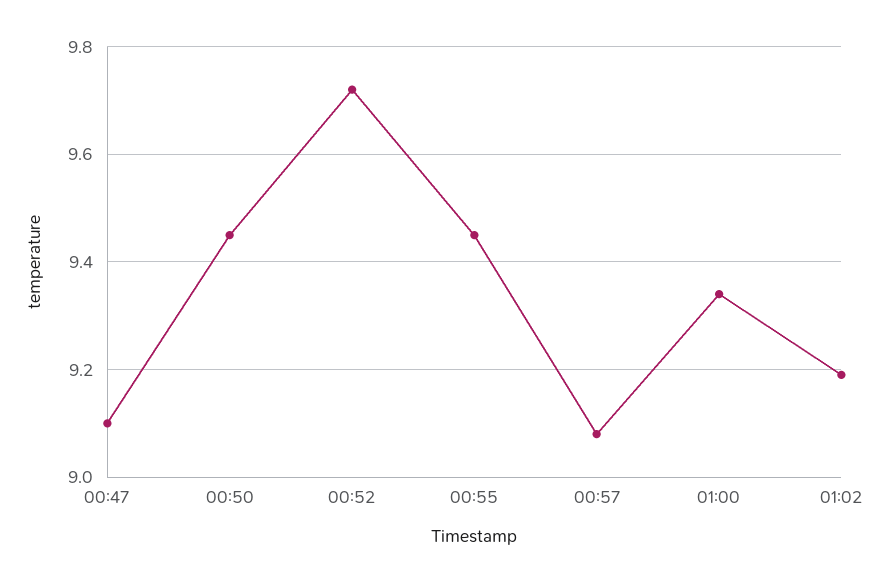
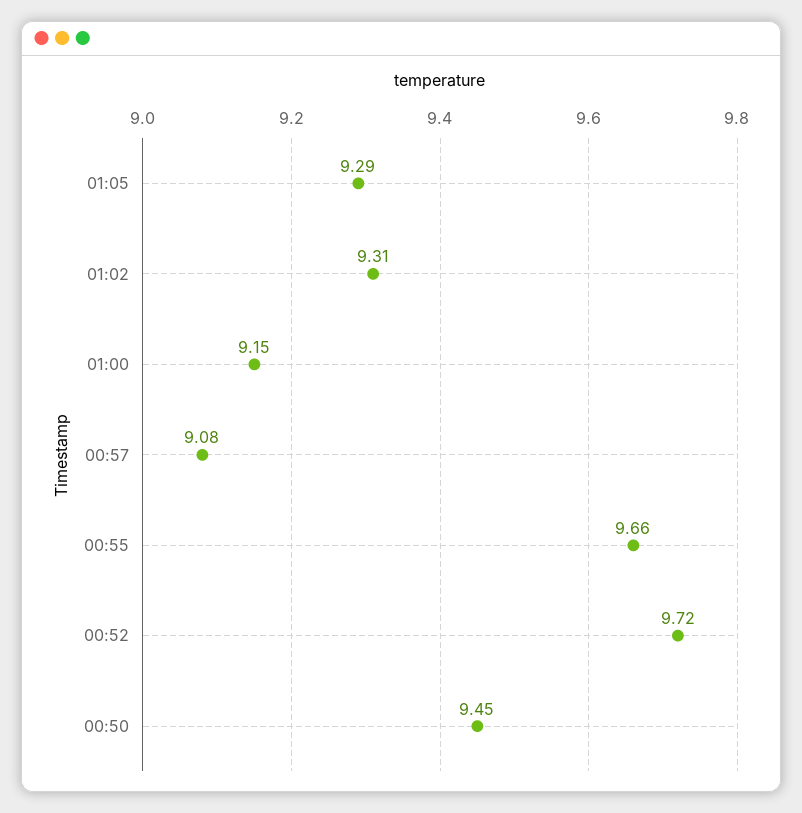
00:47: 9.1 -> none
00:55: 9.45 -> 9.66
01:00: 9.35 -> 9.15
01:02: 9.2 -> 9.31
01:05: none -> 9.29

